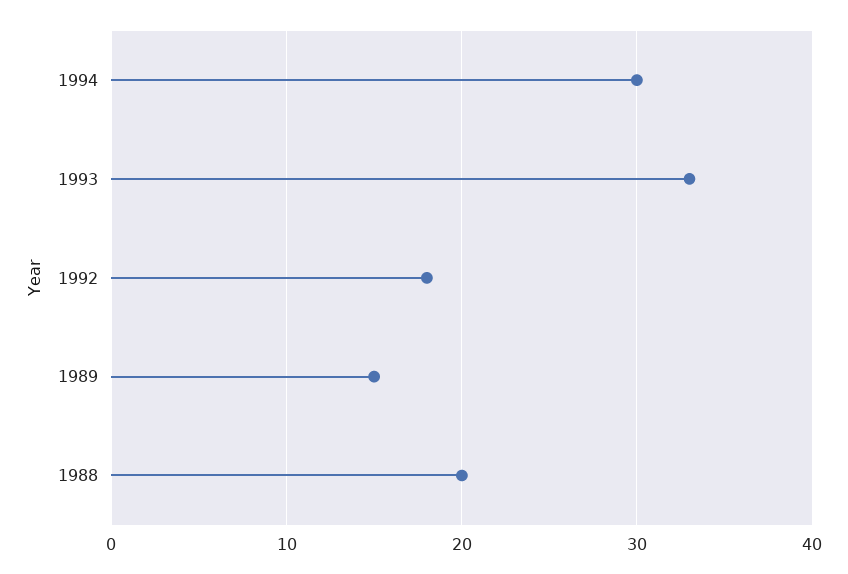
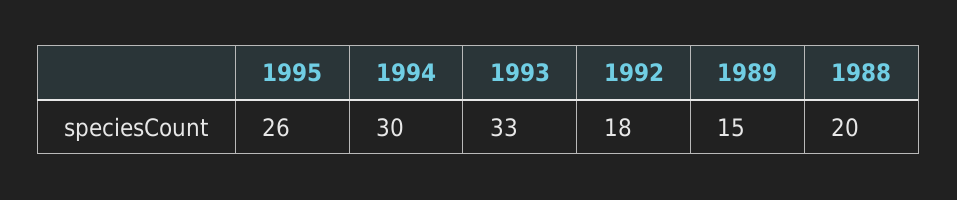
1995: none -> 26

